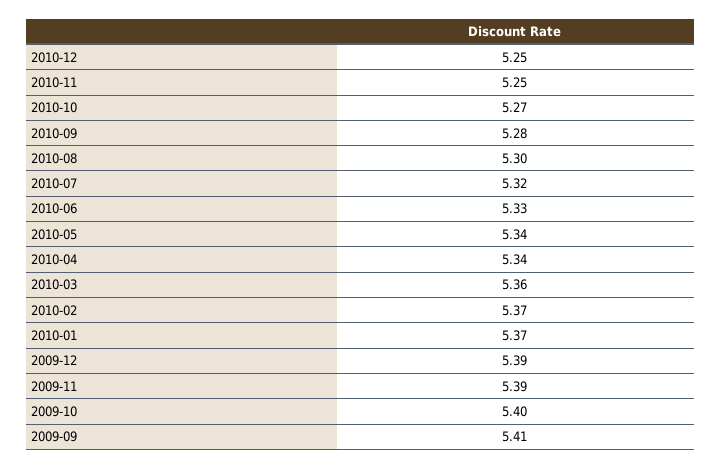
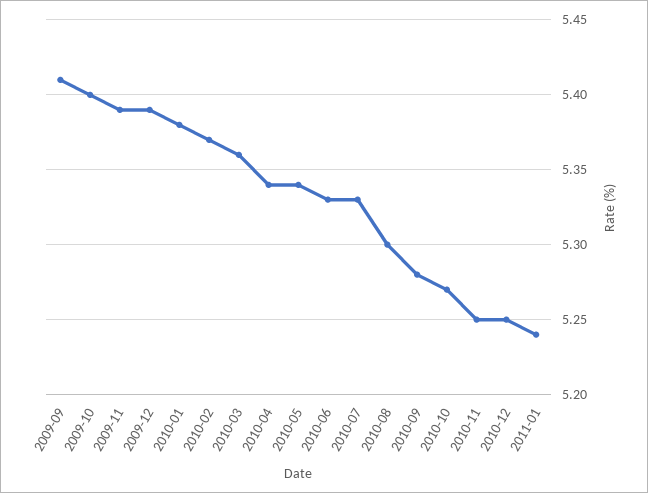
2010-07: 5.32 -> 5.33
2010-01: 5.37 -> 5.38
2011-01: none -> 5.24

